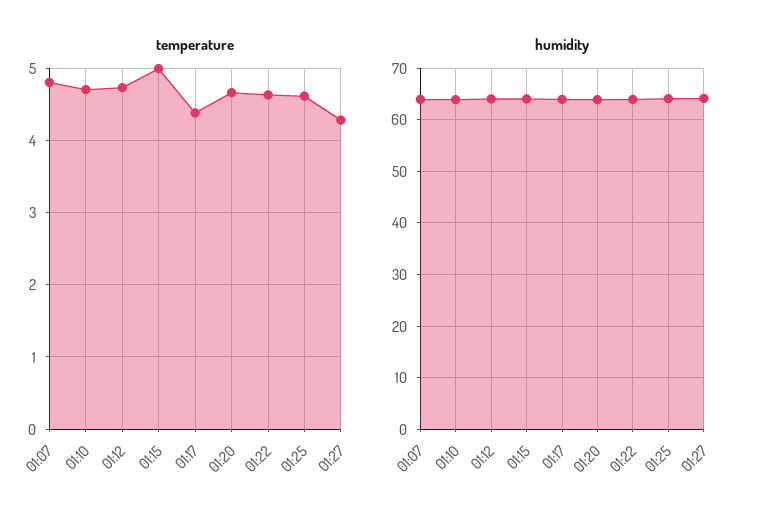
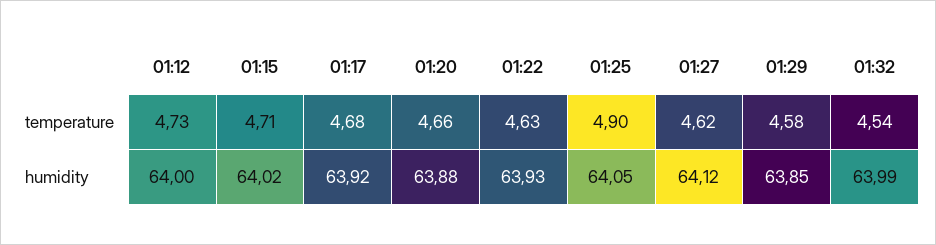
temperature, 01:07: 4.8 -> none
temperature, 01:10: 4.7 -> none
temperature, 01:15: 5 -> 4.71
temperature, 01:17: 4.4 -> 4.68
temperature, 01:25: 4.6 -> 4.9
temperature, 01:27: 4.3 -> 4.62
humidity, 01:07: 64 -> none
humidity, 01:10: 64 -> none
temperature, 01:29: none -> 4.58
temperature, 01:32: none -> 4.54
humidity, 01:29: none -> 63.85
humidity, 01:32: none -> 63.99

